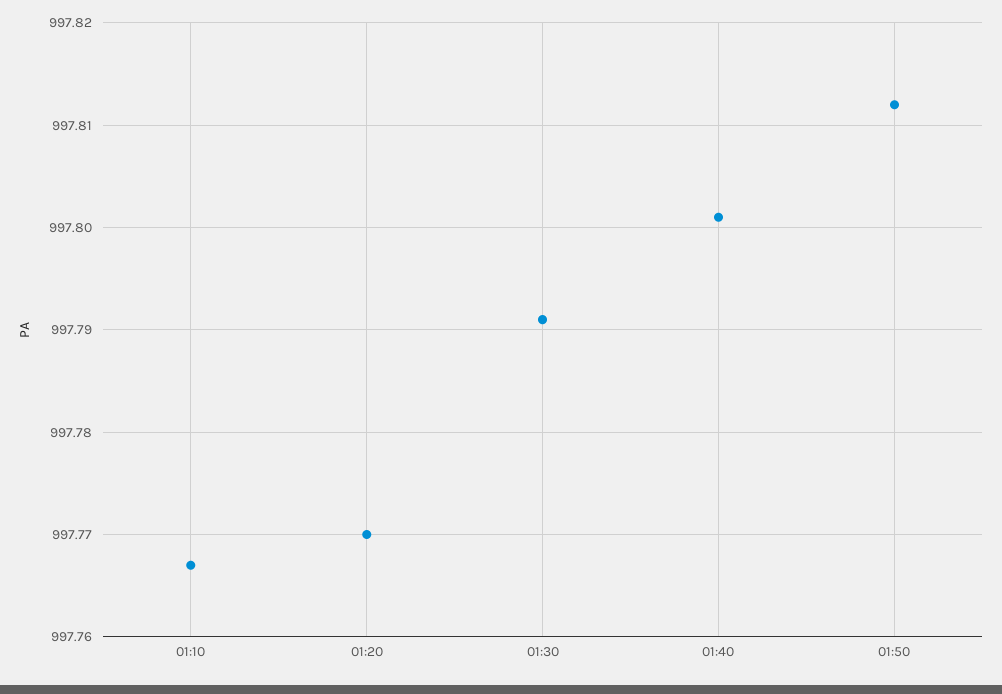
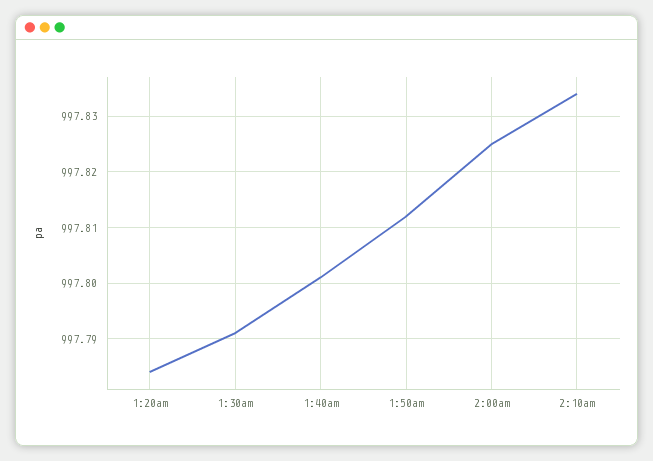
01:10: 997.767 -> none
01:20: 997.77 -> 997.785
2:00am: none -> 997.825
2:10am: none -> 997.835

